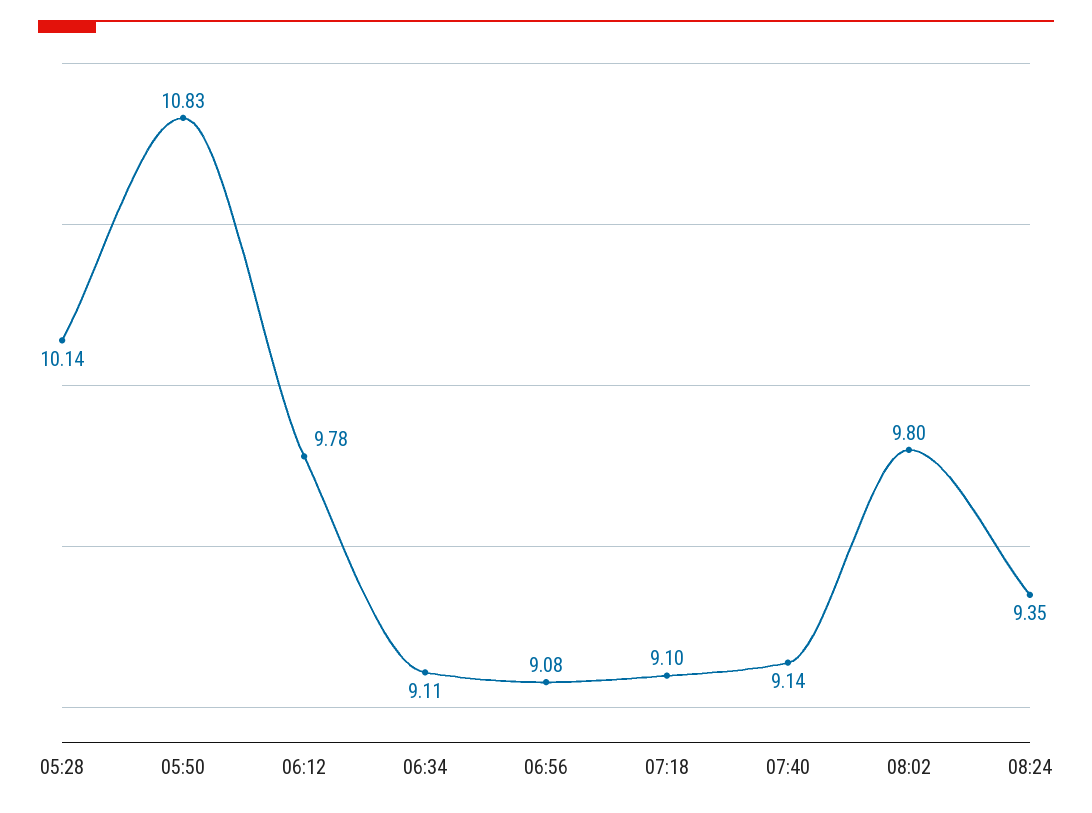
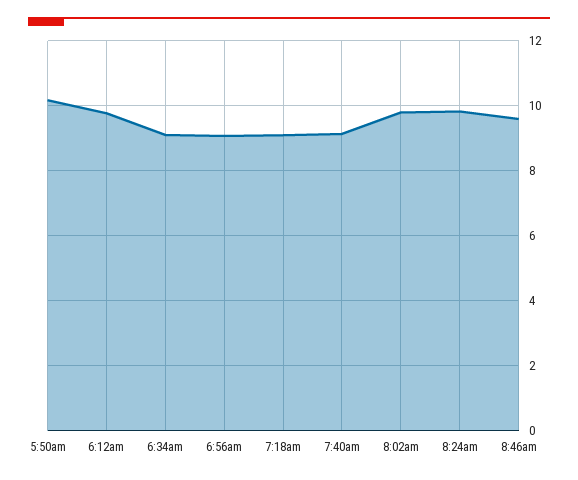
05:28: 10.14 -> none
05:50: 10.83 -> 10.2
08:24: 9.35 -> 9.8
8:46am: none -> 9.6

